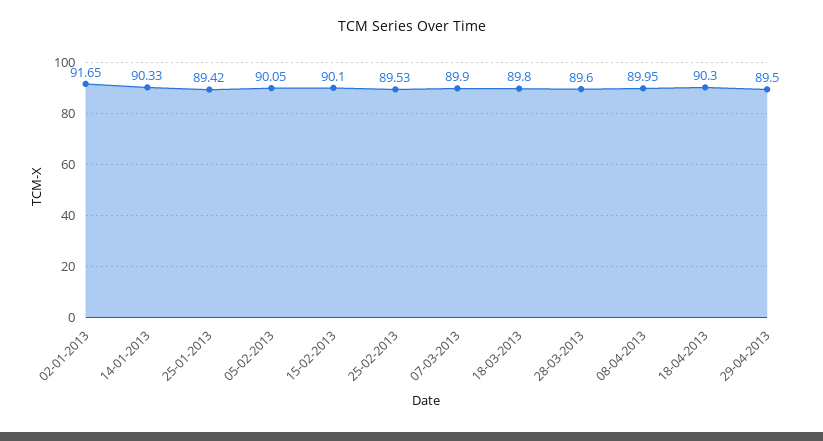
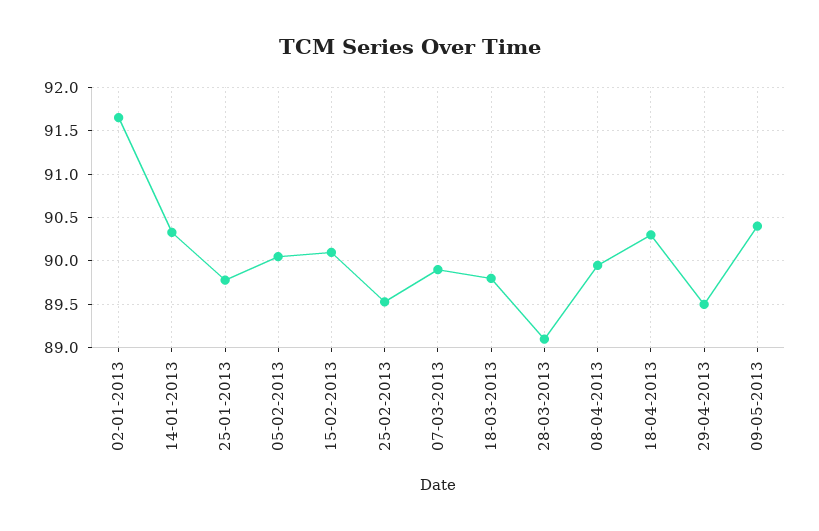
25-01-2013: 89.42 -> 89.8
28-03-2013: 89.6 -> 89.1
09-05-2013: none -> 90.4

